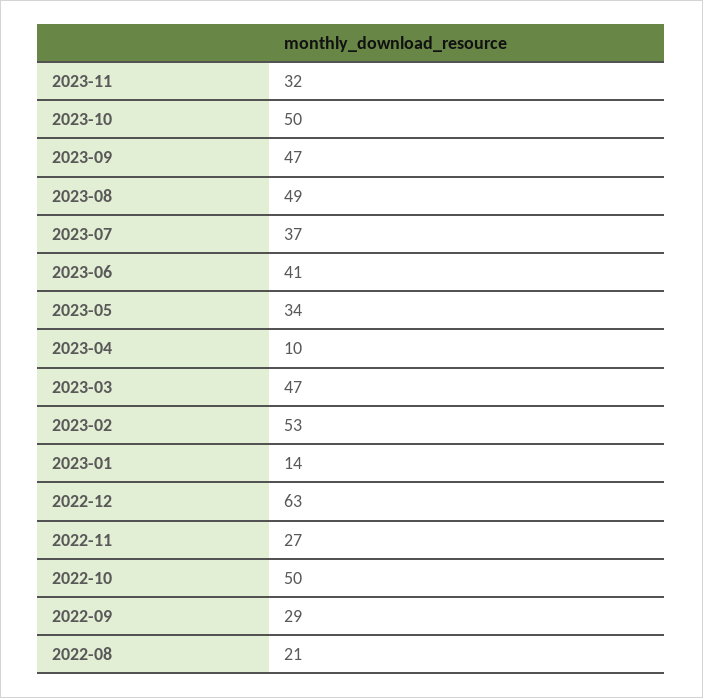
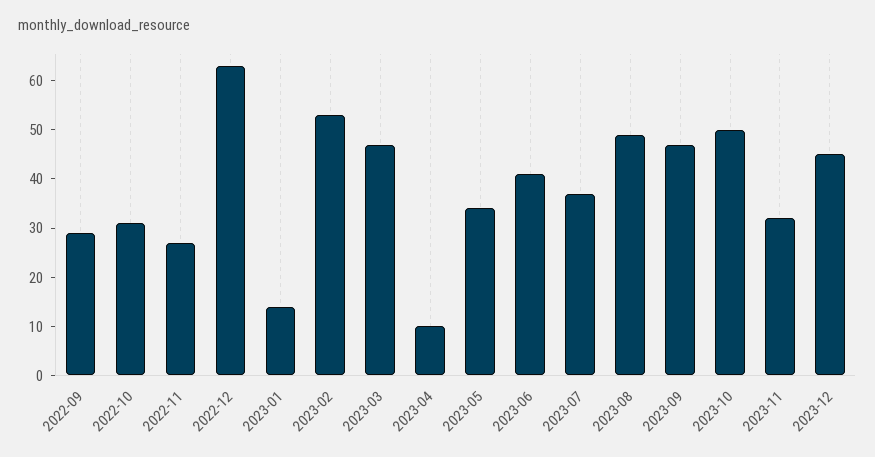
2022-10: 50 -> 30
2022-08: 21 -> none
2023-12: none -> 45

